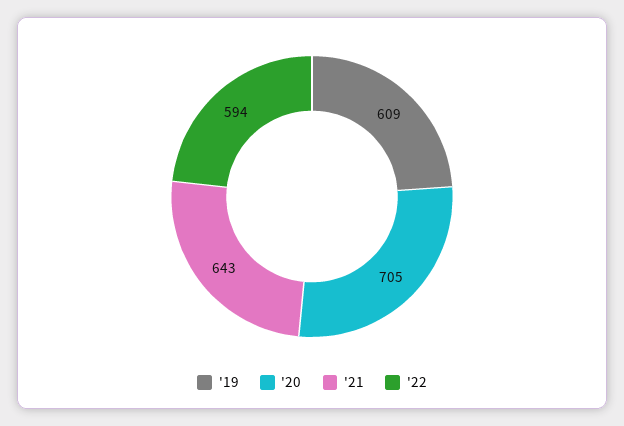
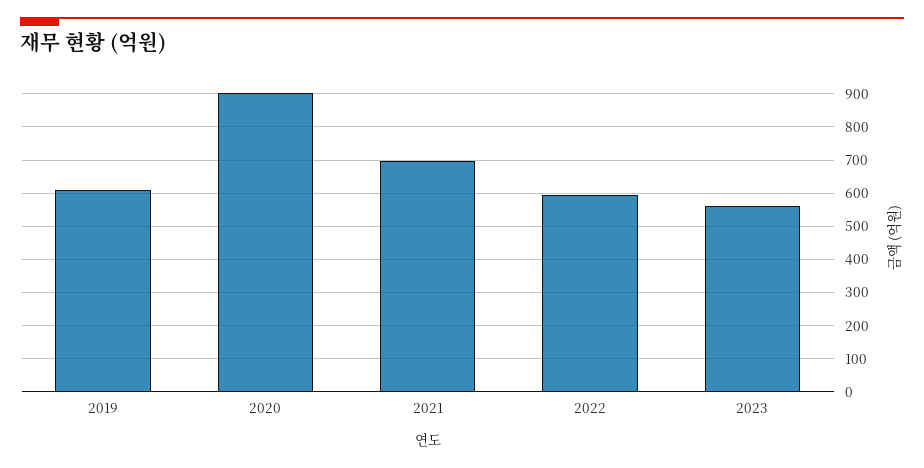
'20: 705 -> 900
'21: 643 -> 700
2023: none -> 560

